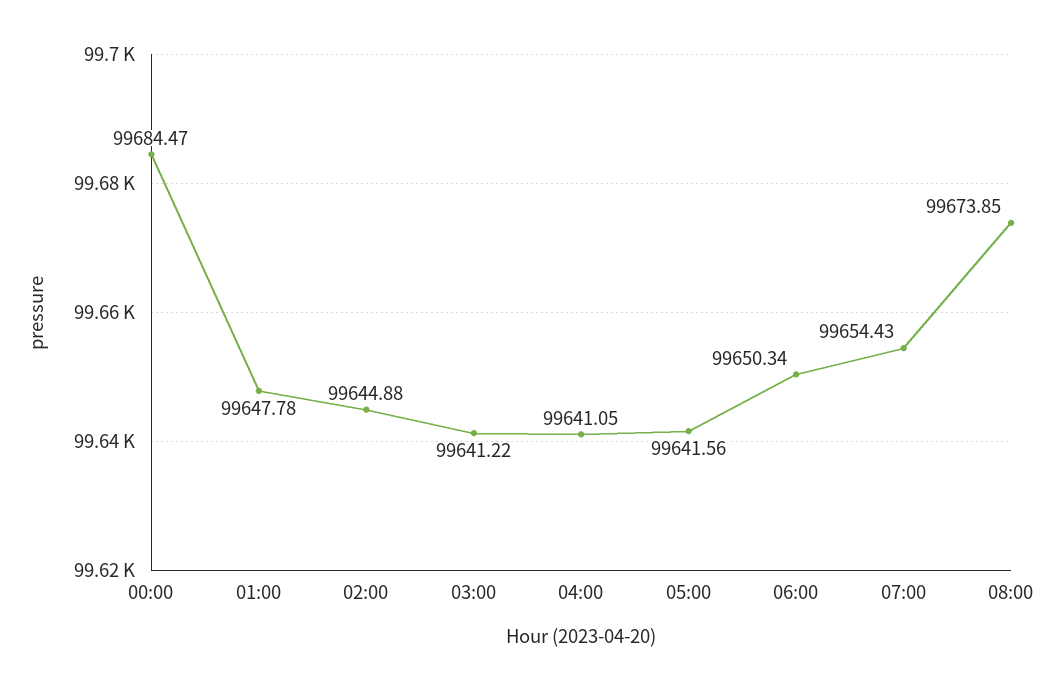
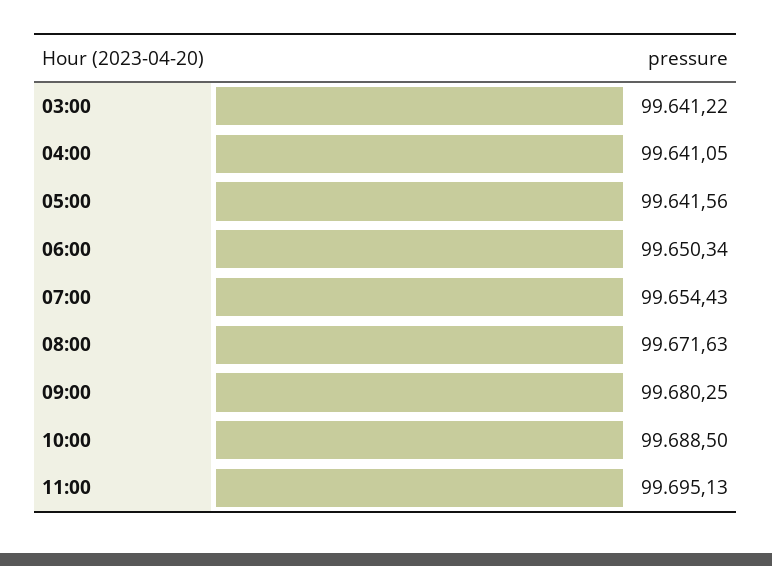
00:00: 99684.47 -> none
01:00: 99647.78 -> none
02:00: 99644.88 -> none
08:00: 99673.85 -> 99671.63
09:00: none -> 99680.25
10:00: none -> 99688.5
11:00: none -> 99695.13

